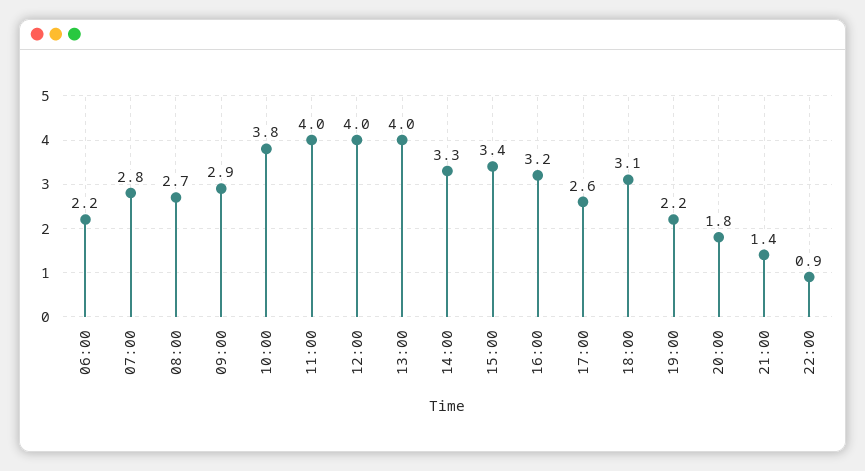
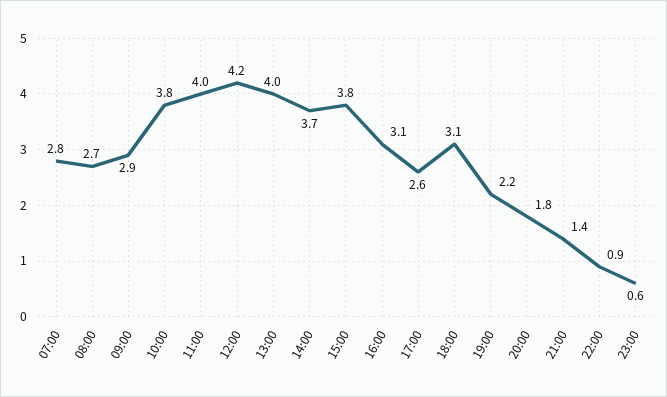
06:00: 2.2 -> none
12:00: 4 -> 4.2
14:00: 3.3 -> 3.7
15:00: 3.4 -> 3.8
16:00: 3.2 -> 3.1
23:00: none -> 0.6

